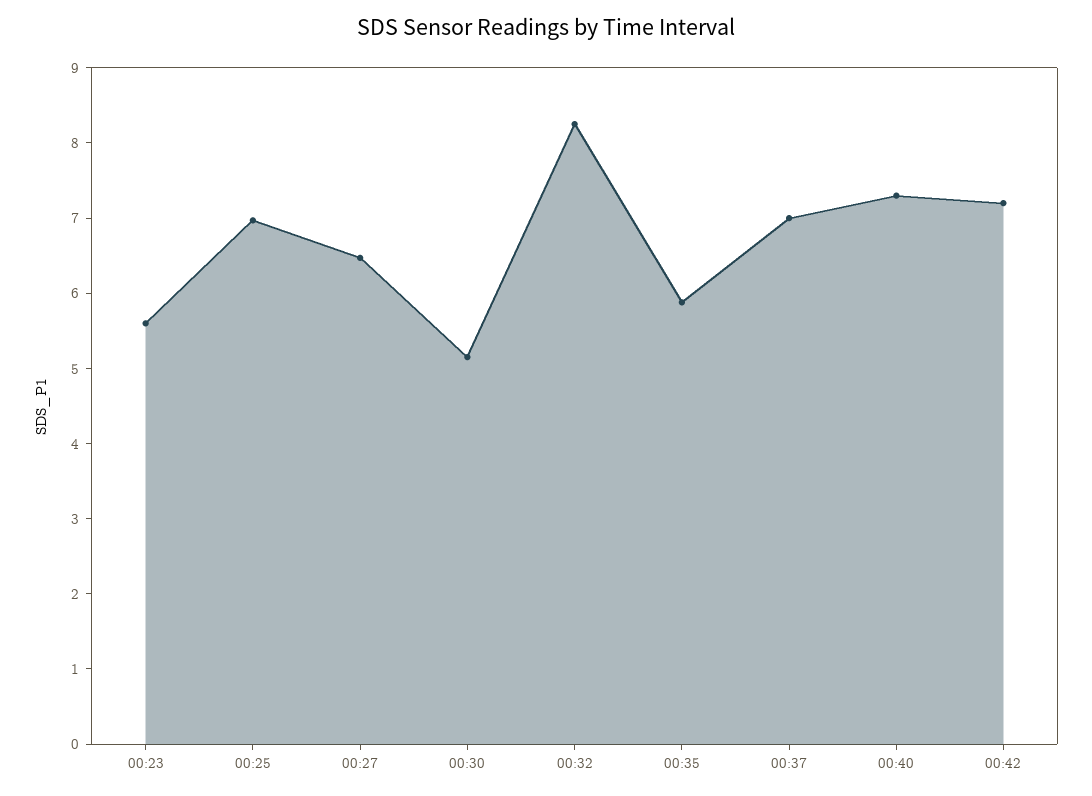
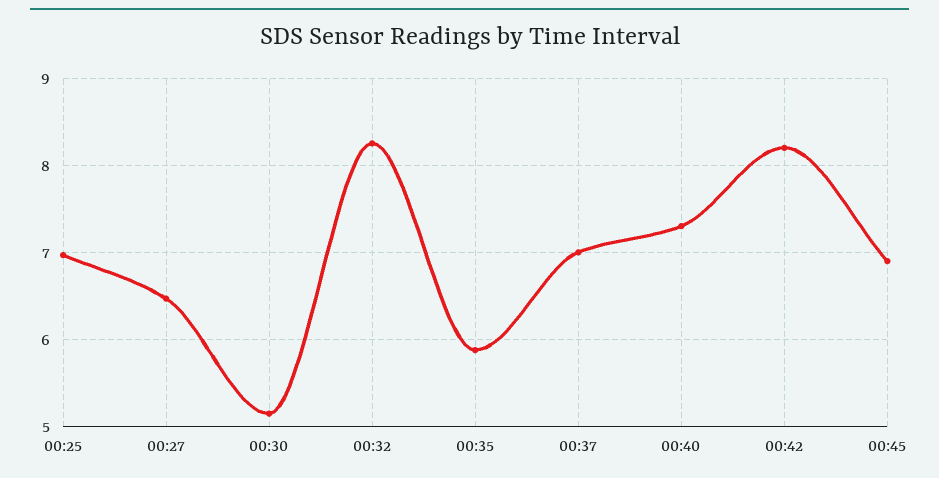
00:23: 5.6 -> none
00:42: 7.2 -> 8.2
00:45: none -> 6.9

